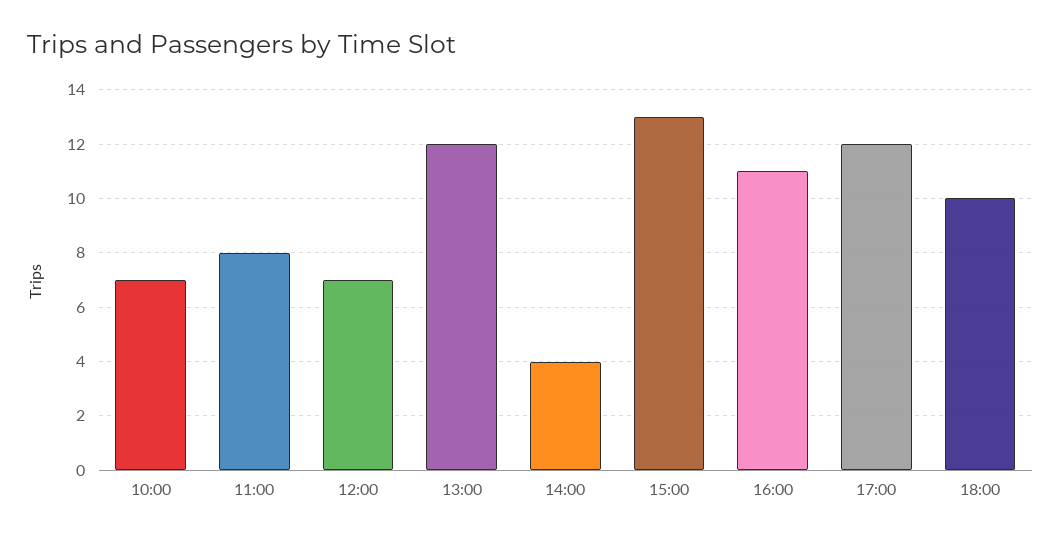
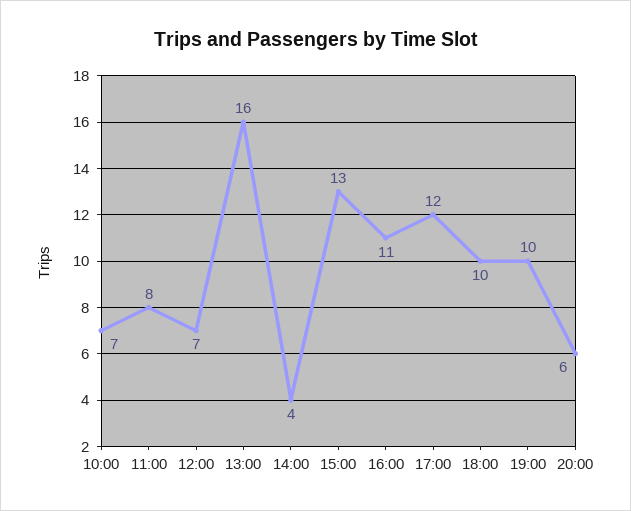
13:00: 12 -> 16
19:00: none -> 10
20:00: none -> 6

